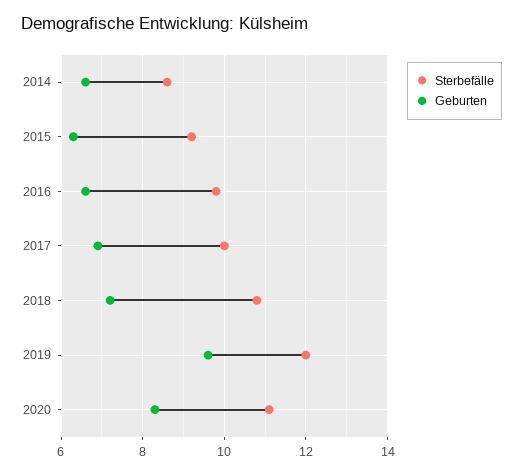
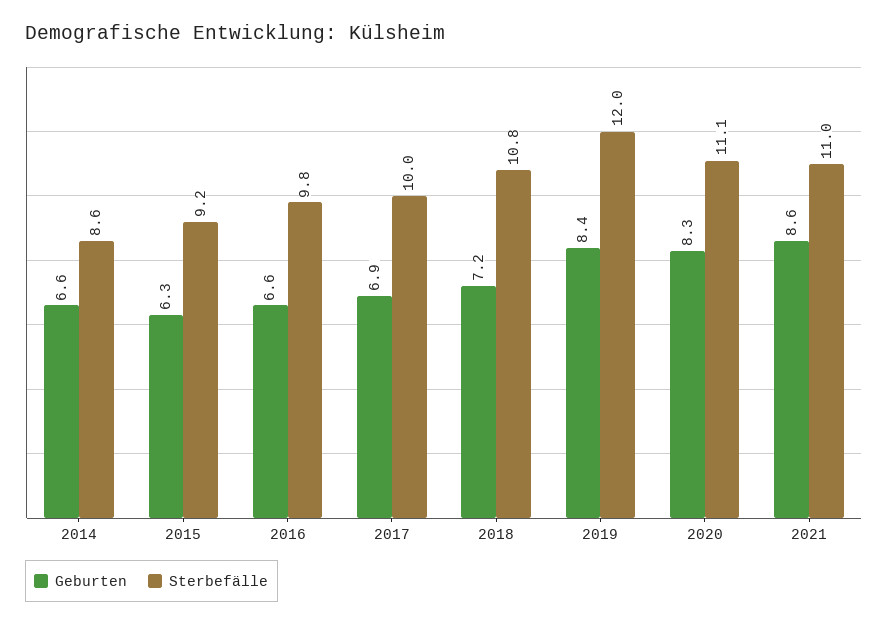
Geburten, 2019: 9.5 -> 8.4
Geburten, 2021: none -> 8.6
Sterbefälle, 2021: none -> 11

